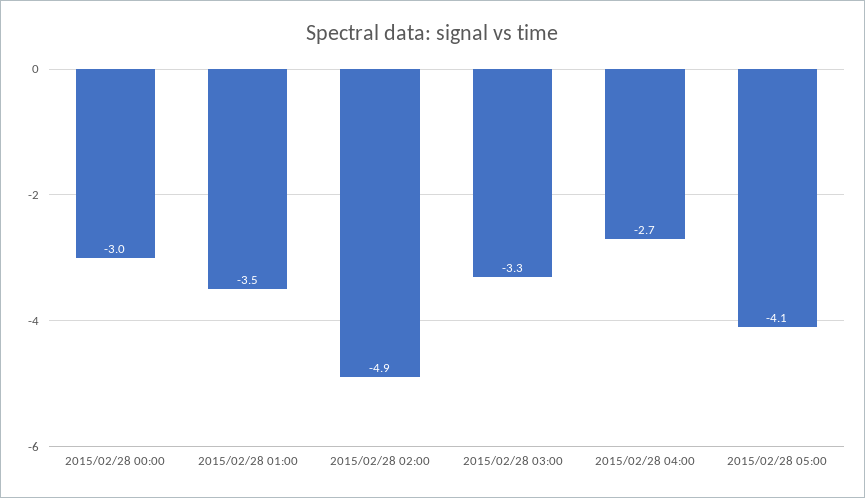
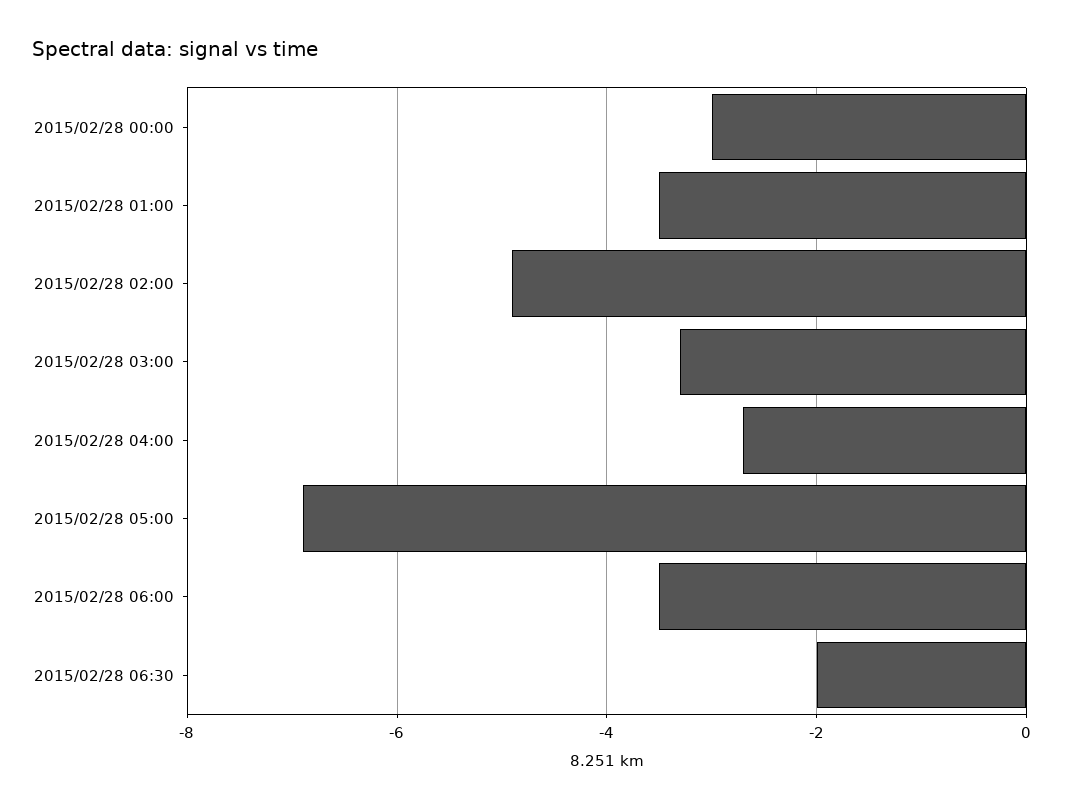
2015/02/28 05:00: -4.1 -> -7
2015/02/28 06:00: none -> -3.5
2015/02/28 06:30: none -> -2

